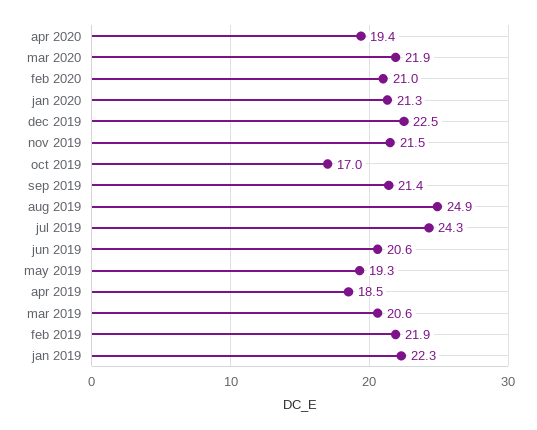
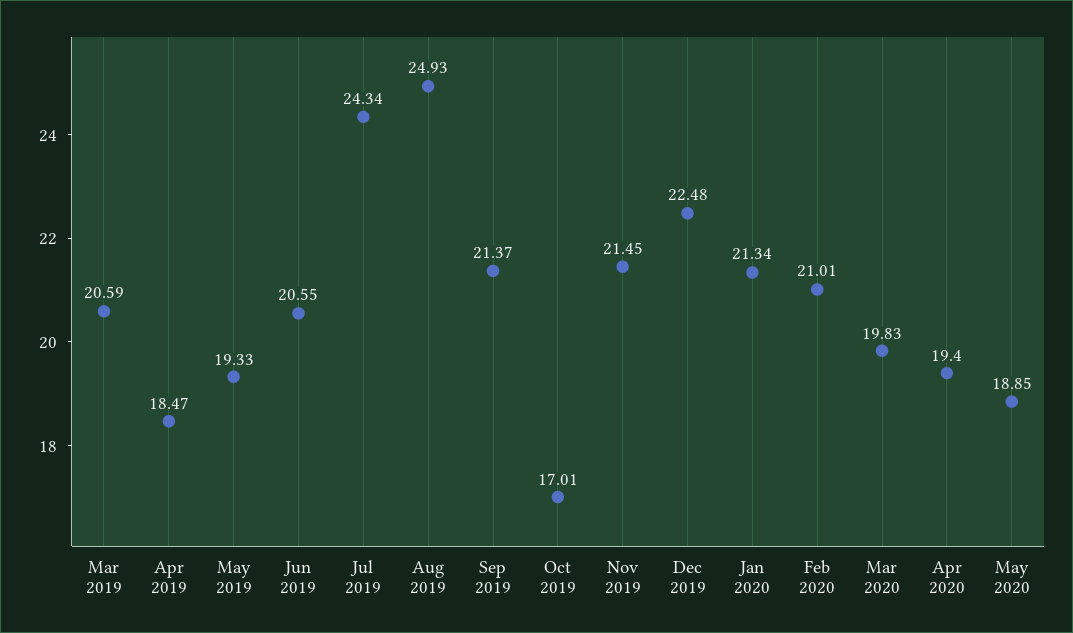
mar 2020: 21.9 -> 19.83
feb 2019: 21.9 -> none
jan 2019: 22.3 -> none
May 2020: none -> 18.85

